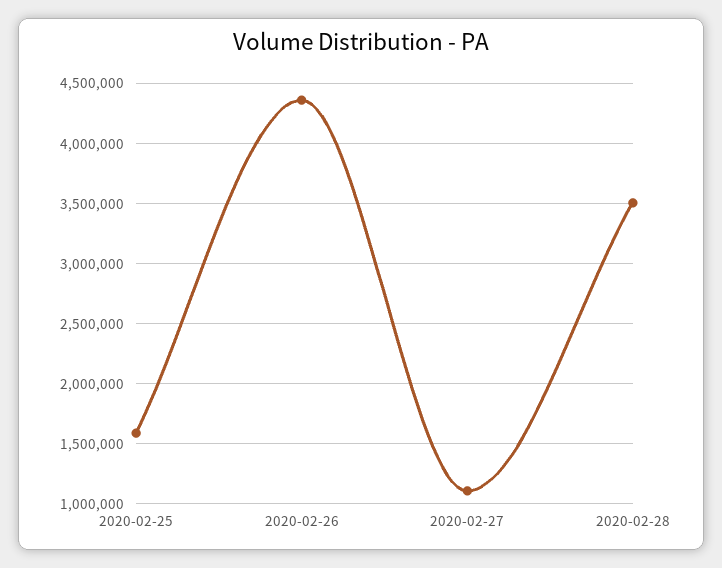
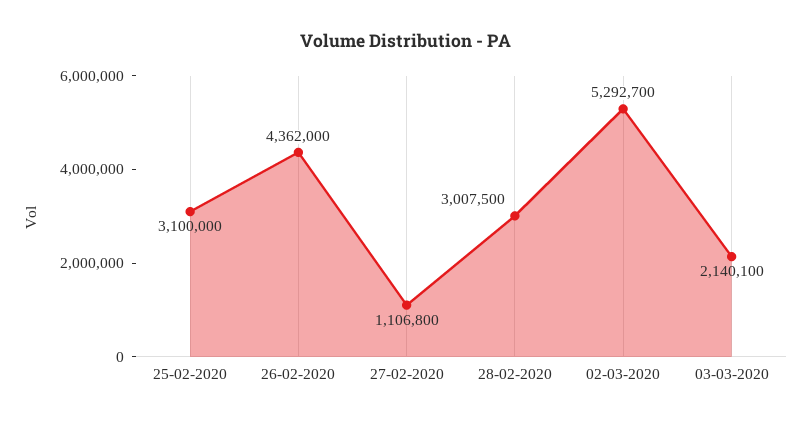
2020-02-25: 1600000 -> 3100000
2020-02-28: 3500000 -> 3007500
02-03-2020: none -> 5292700
03-03-2020: none -> 2140100

